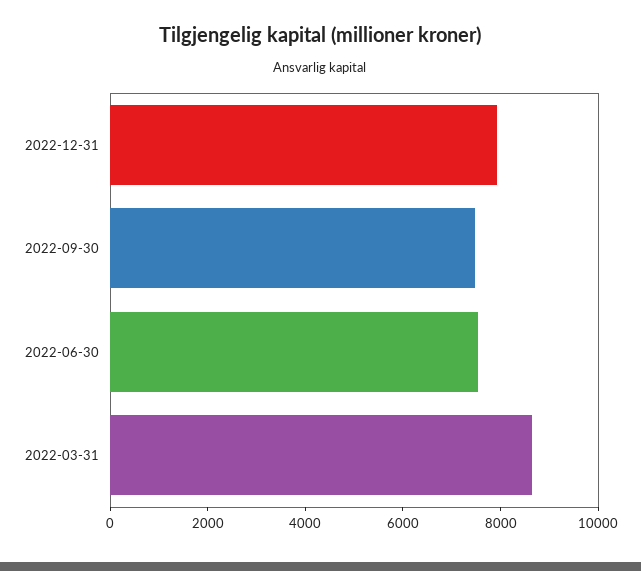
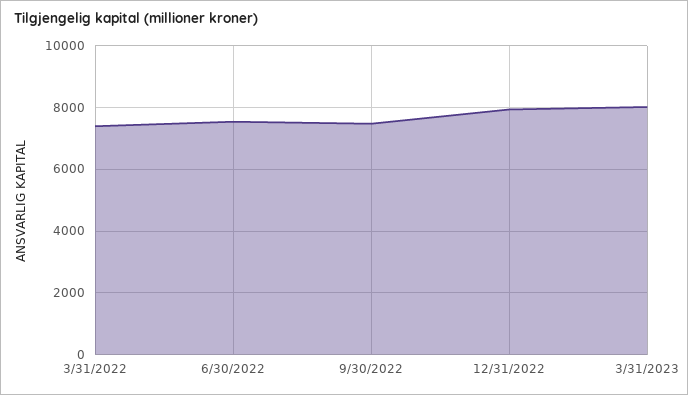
2022-03-31: 8500 -> 7400
3/31/2023: none -> 8000

